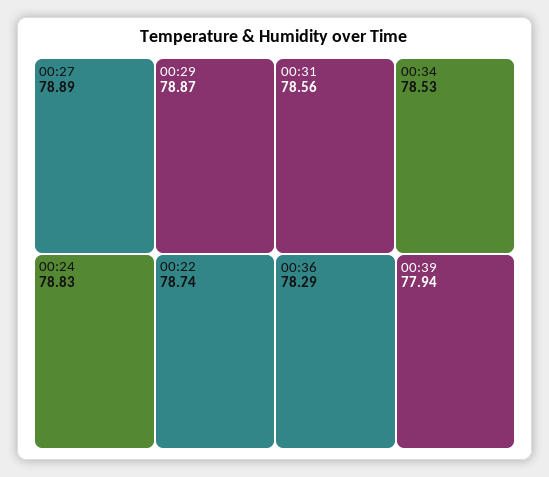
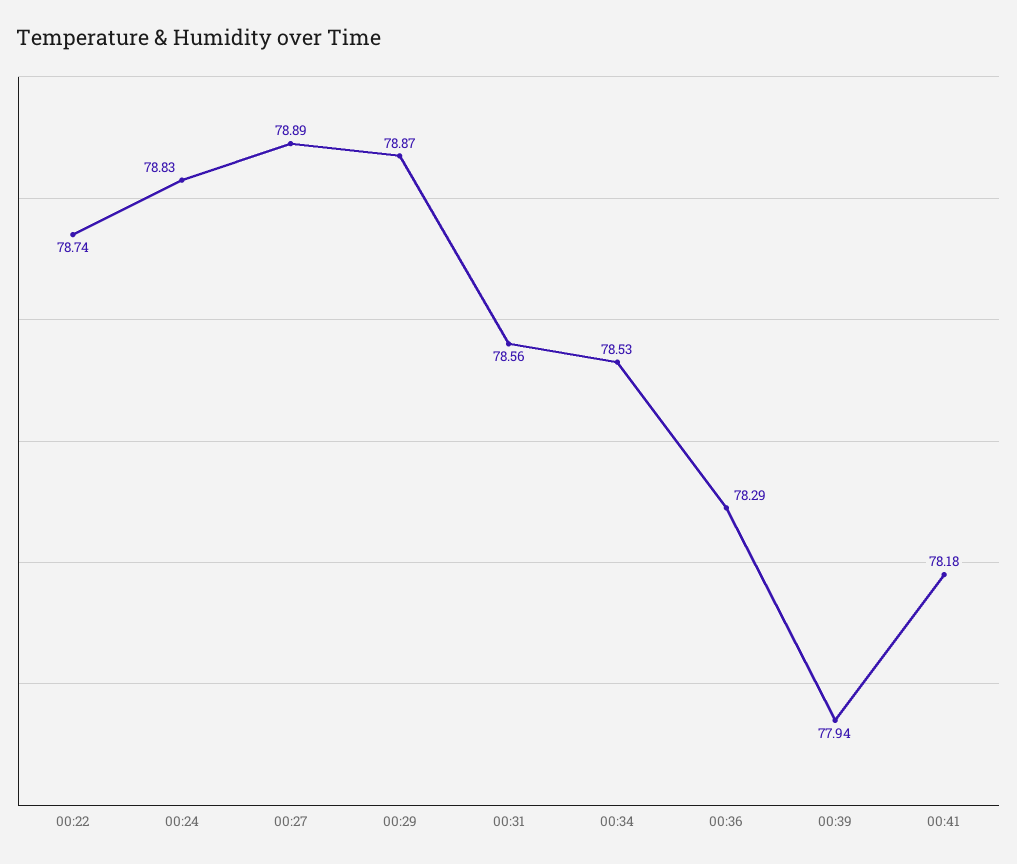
00:41: none -> 78.18

